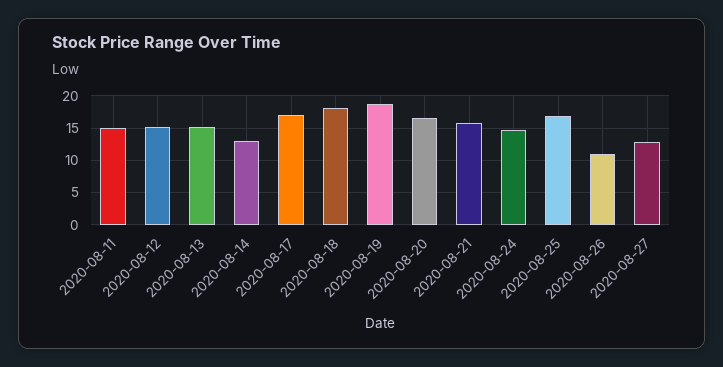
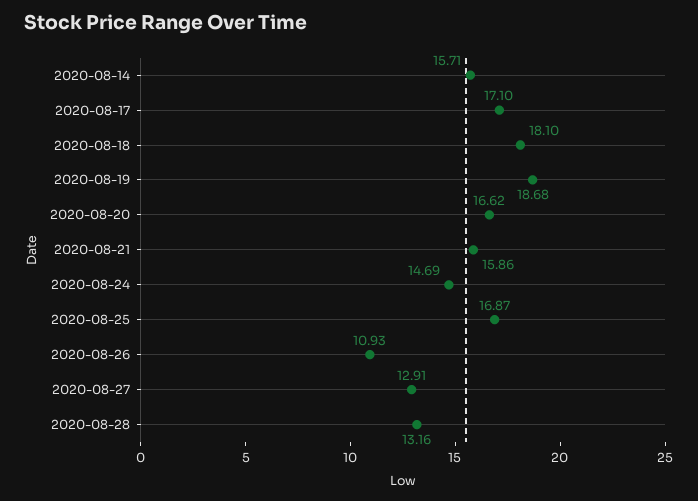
2020-08-11: 15 -> none
2020-08-12: 15 -> none
2020-08-13: 15 -> none
2020-08-14: 13 -> 15.71
2020-08-28: none -> 13.16

